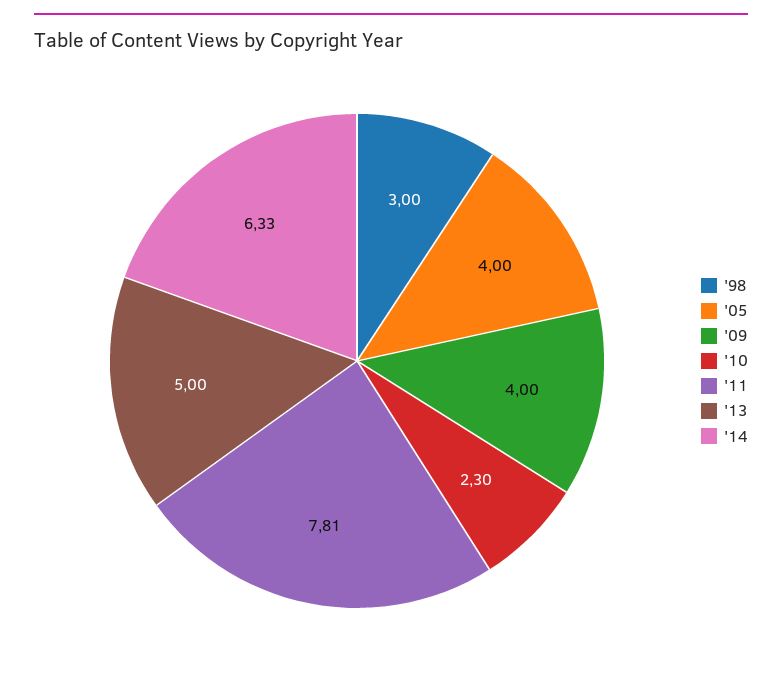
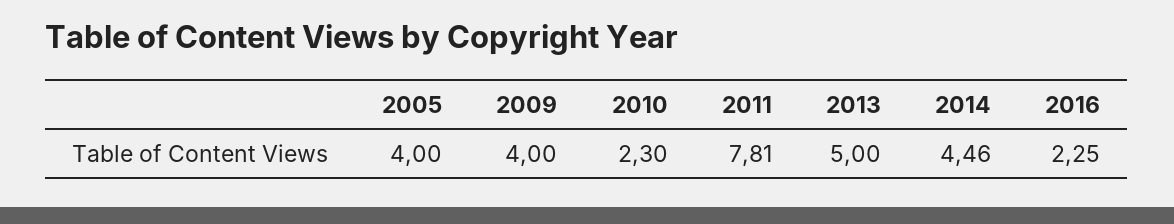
'98: 3 -> none
'14: 6.33 -> 4.46
2016: none -> 2.25

